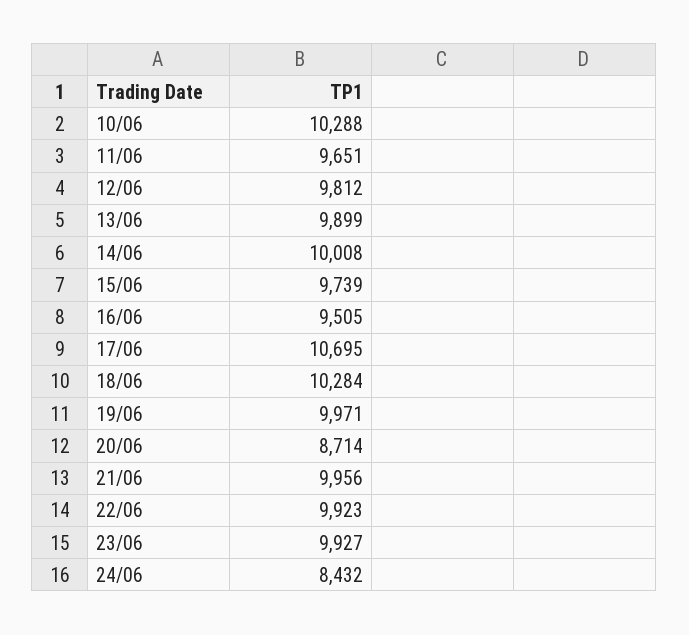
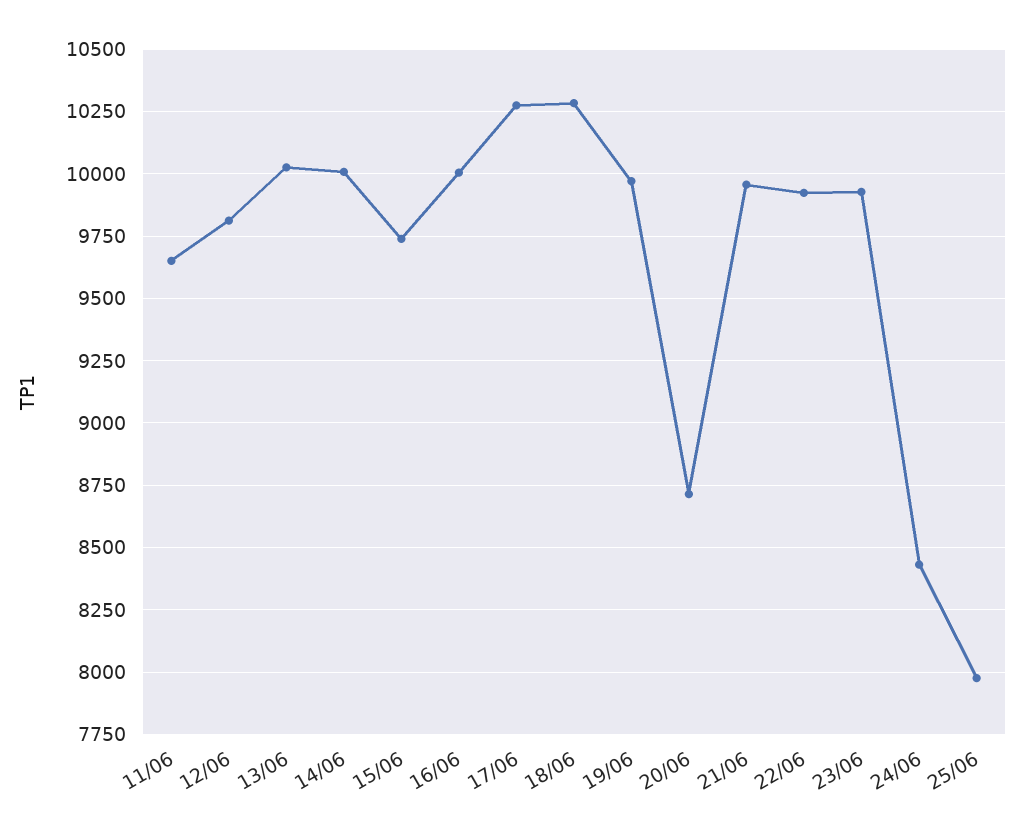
10/06: 10288 -> none
13/06: 9899 -> 10025
16/06: 9505 -> 10000
17/06: 10695 -> 10275
25/06: none -> 7975

